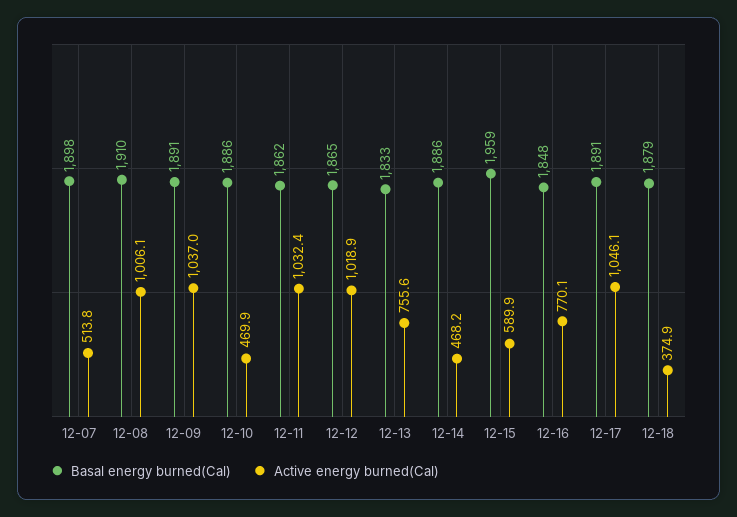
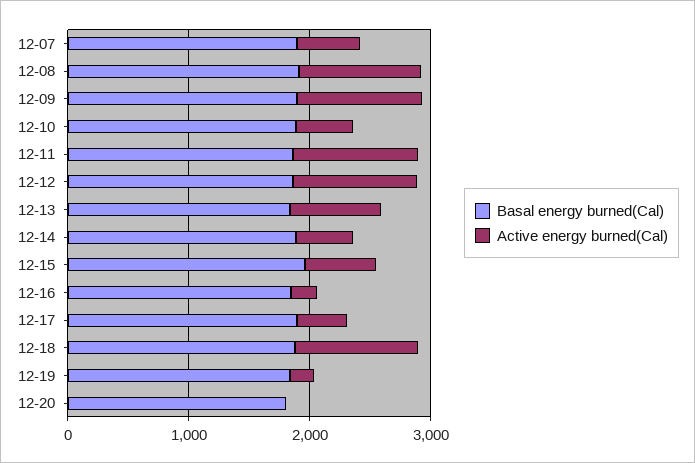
Active energy burned(Cal), 12-16: 770.1 -> 200
Active energy burned(Cal), 12-17: 1046.1 -> 400
Active energy burned(Cal), 12-18: 374.9 -> 1000
Basal energy burned(Cal), 12-19: none -> 1800
Active energy burned(Cal), 12-19: none -> 200
Basal energy burned(Cal), 12-20: none -> 1800
Active energy burned(Cal), 12-20: none -> 0

